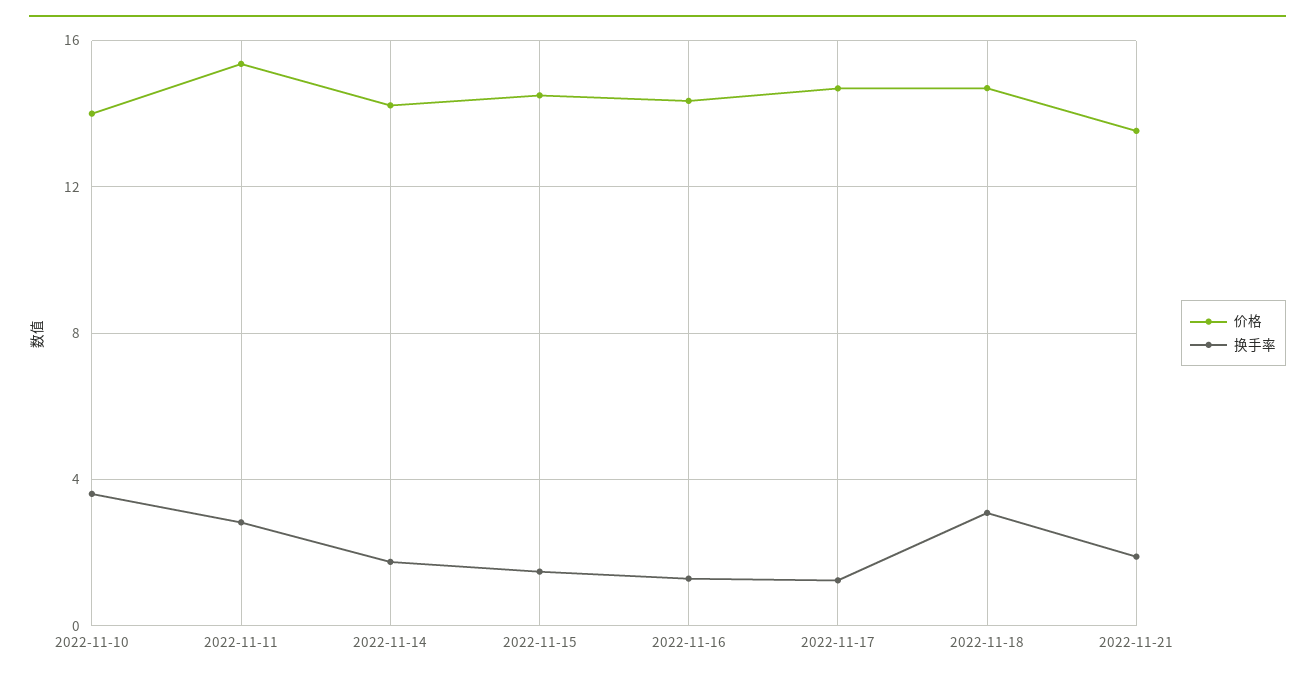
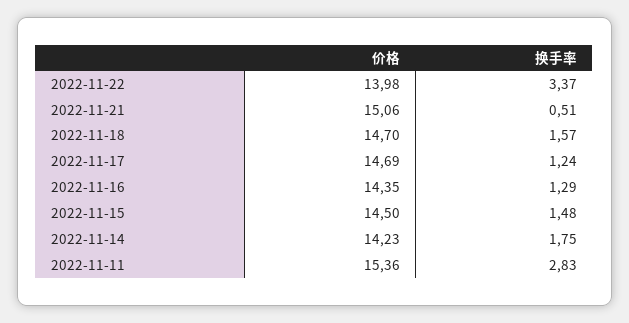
价格, 2022-11-10: 14 -> none
换手率, 2022-11-10: 3.5 -> none
换手率, 2022-11-18: 3 -> 1.57
价格, 2022-11-21: 13.5 -> 15.06
换手率, 2022-11-21: 2 -> 0.51
价格, 2022-11-22: none -> 13.98
换手率, 2022-11-22: none -> 3.37

